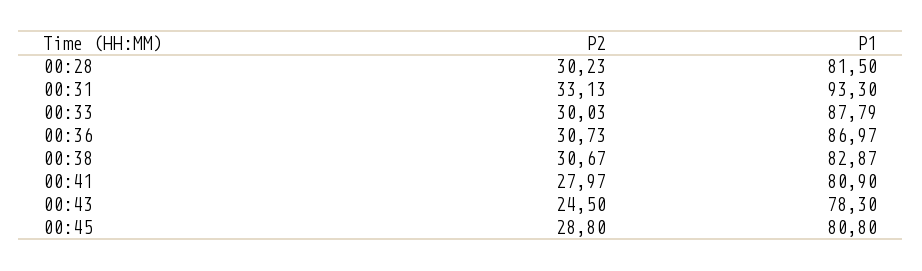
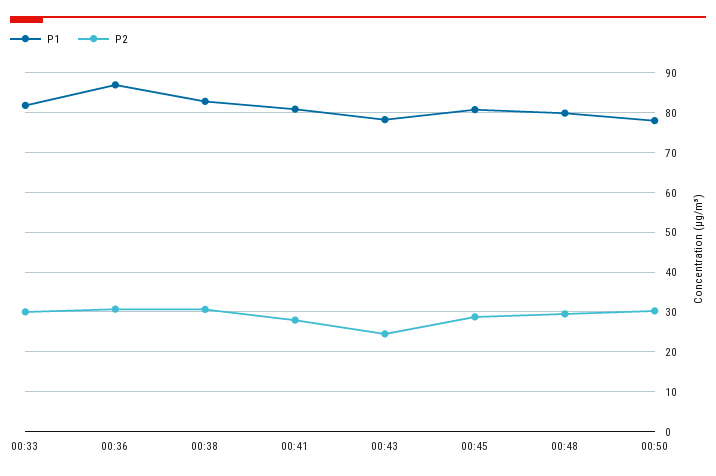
P2, 00:28: 30.23 -> none
P1, 00:28: 81.5 -> none
P2, 00:31: 33.13 -> none
P1, 00:31: 93.3 -> none
P1, 00:33: 87.79 -> 82
P1, 00:48: none -> 80
P2, 00:48: none -> 30
P1, 00:50: none -> 78
P2, 00:50: none -> 30

